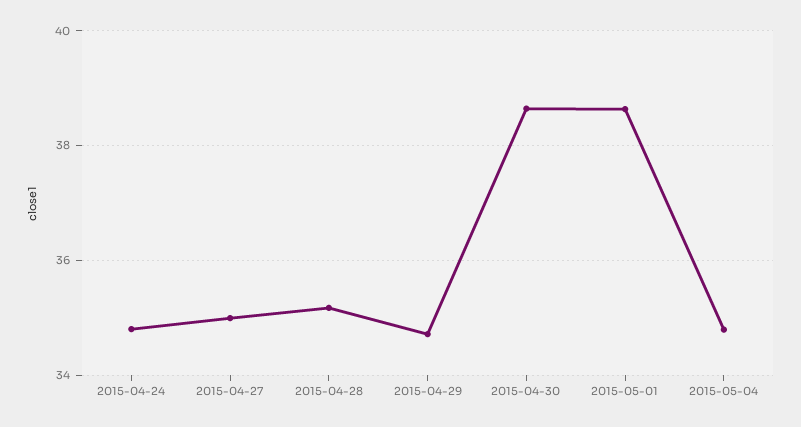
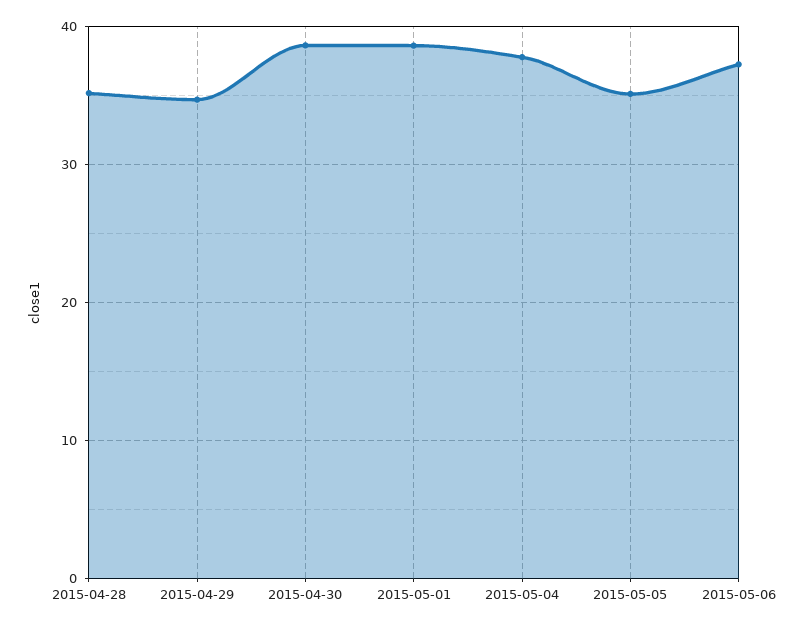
2015-04-24: 34.8 -> none
2015-04-27: 35 -> none
2015-05-04: 34.8 -> 38
2015-05-05: none -> 35
2015-05-06: none -> 37

